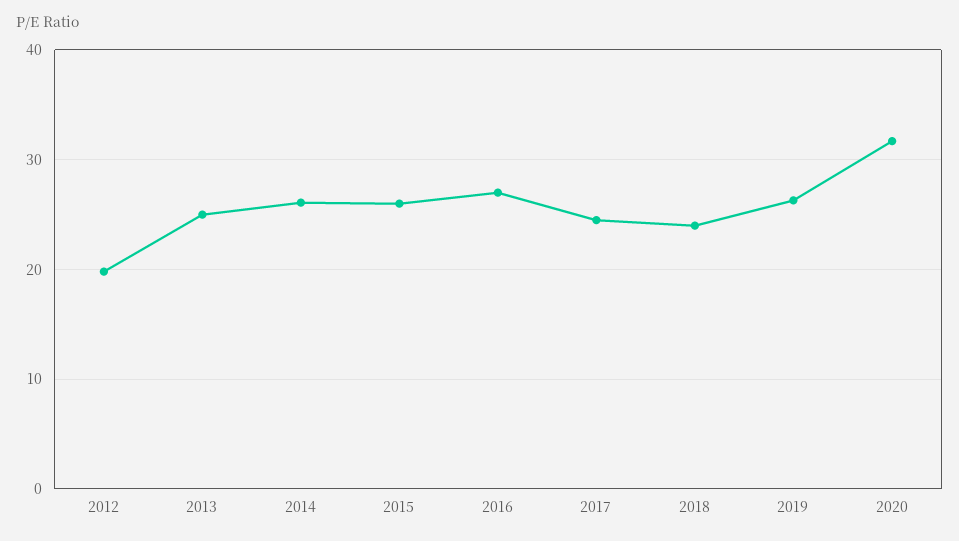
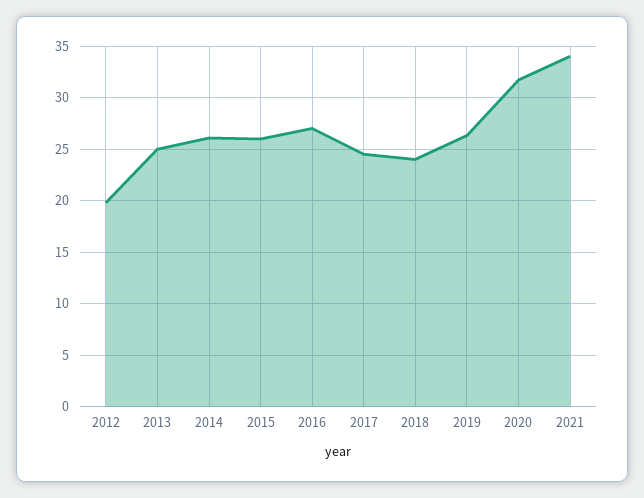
2021: none -> 34

